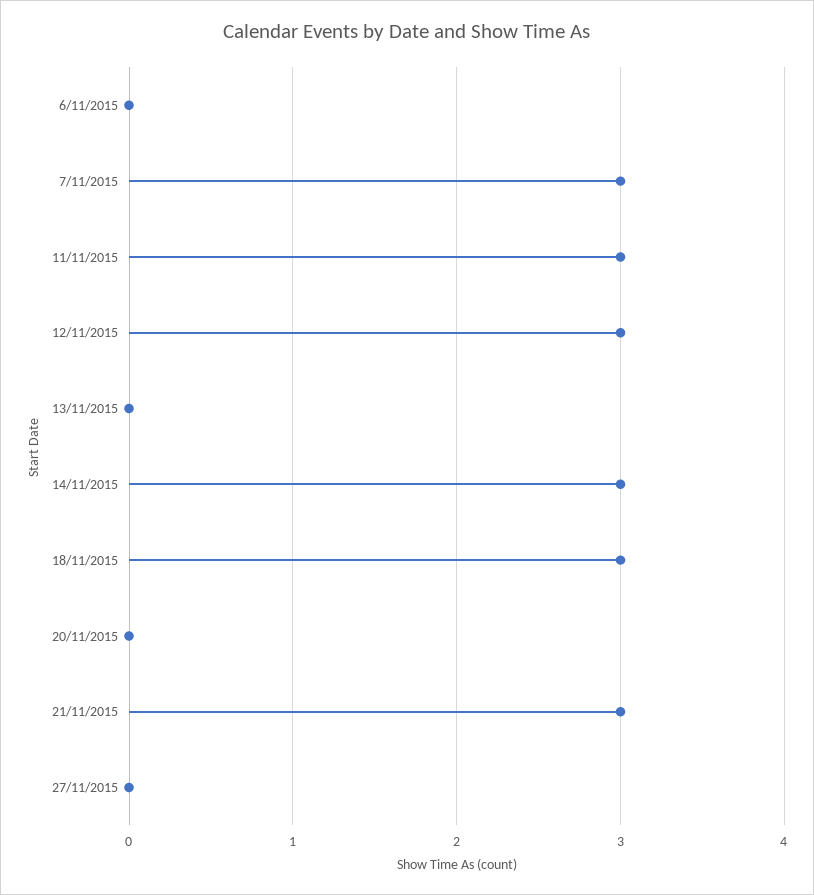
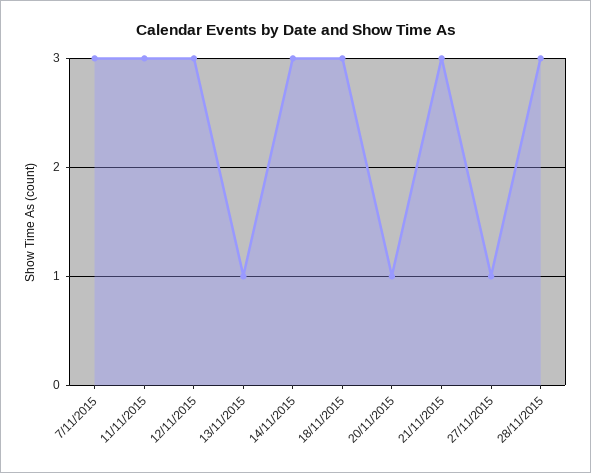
6/11/2015: 0 -> none
13/11/2015: 0 -> 1
20/11/2015: 0 -> 1
27/11/2015: 0 -> 1
28/11/2015: none -> 3

